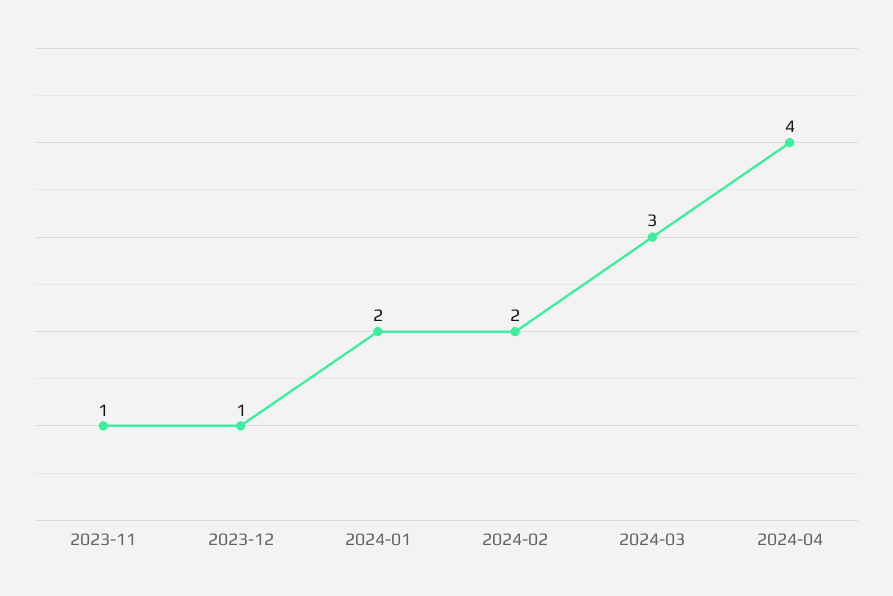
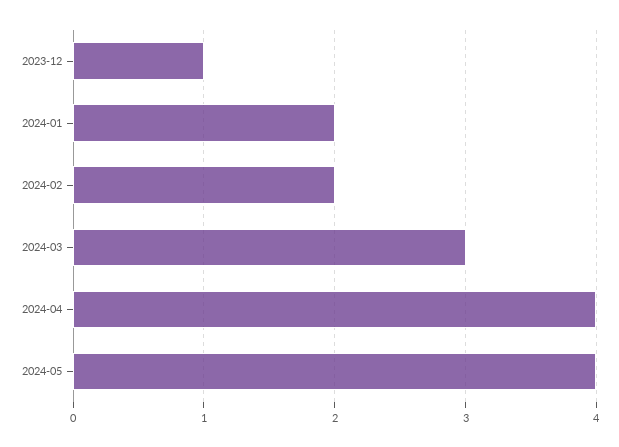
2023-11: 1 -> none
2024-05: none -> 4

